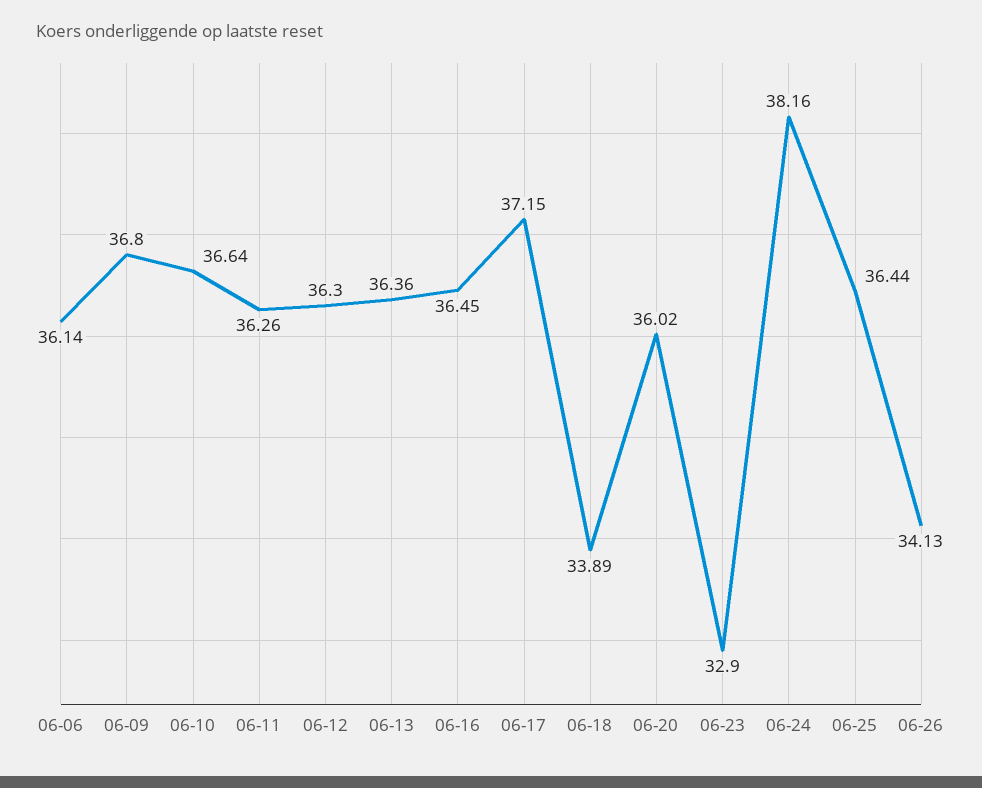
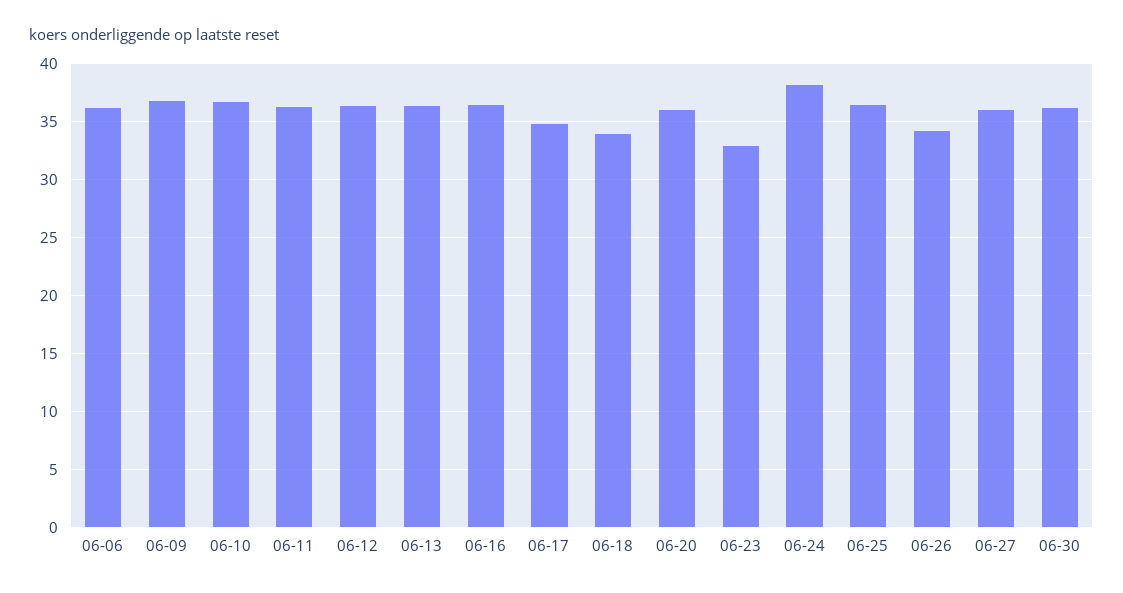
06-17: 37.15 -> 35
06-27: none -> 36
06-30: none -> 36

